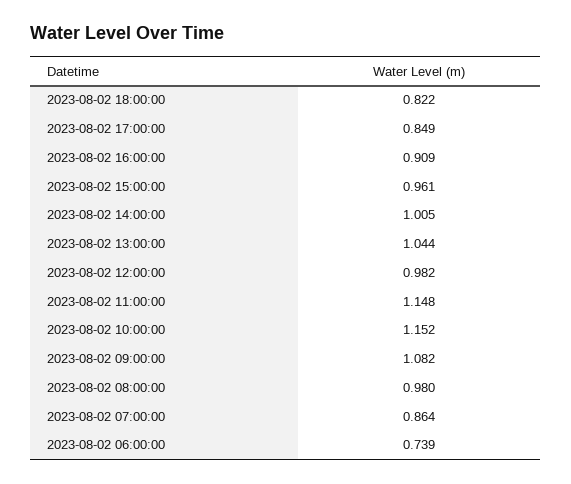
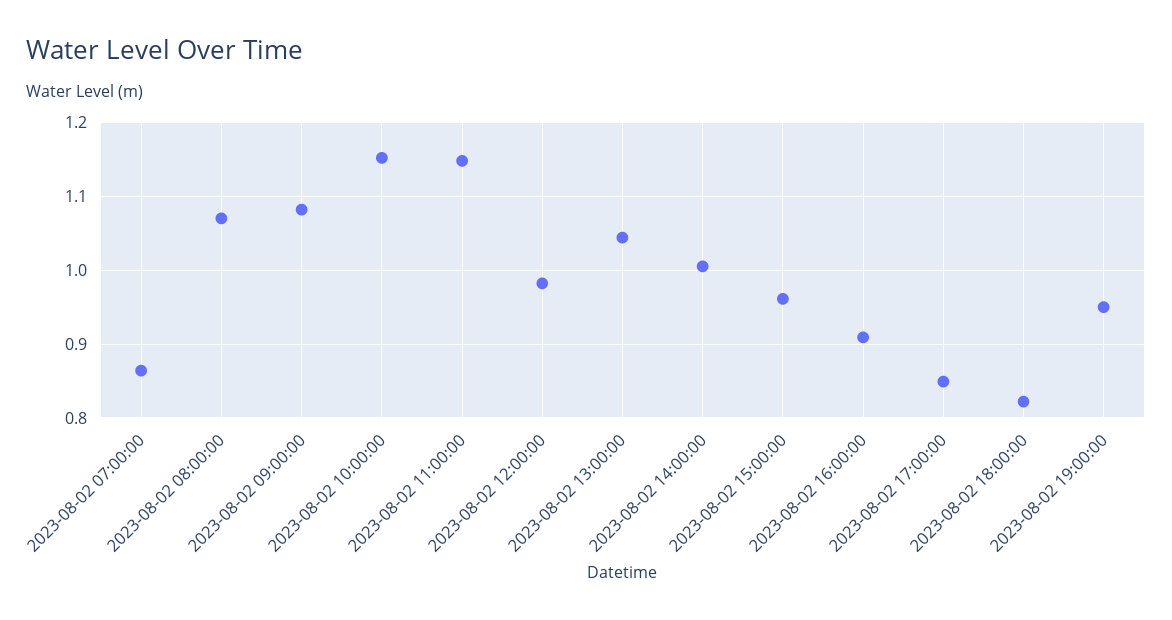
2023-08-02 08:00:00: 0.98 -> 1.07
2023-08-02 06:00:00: 0.739 -> none
2023-08-02 19:00:00: none -> 0.95

